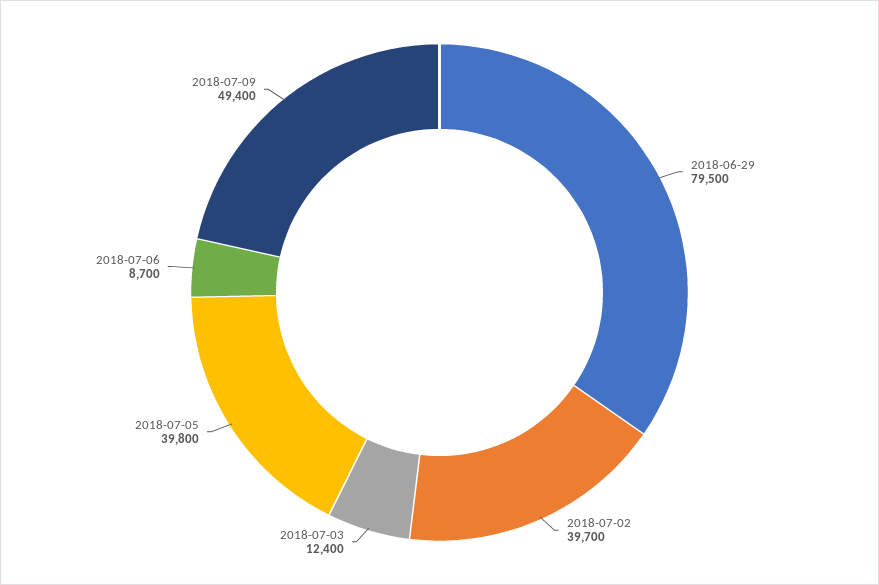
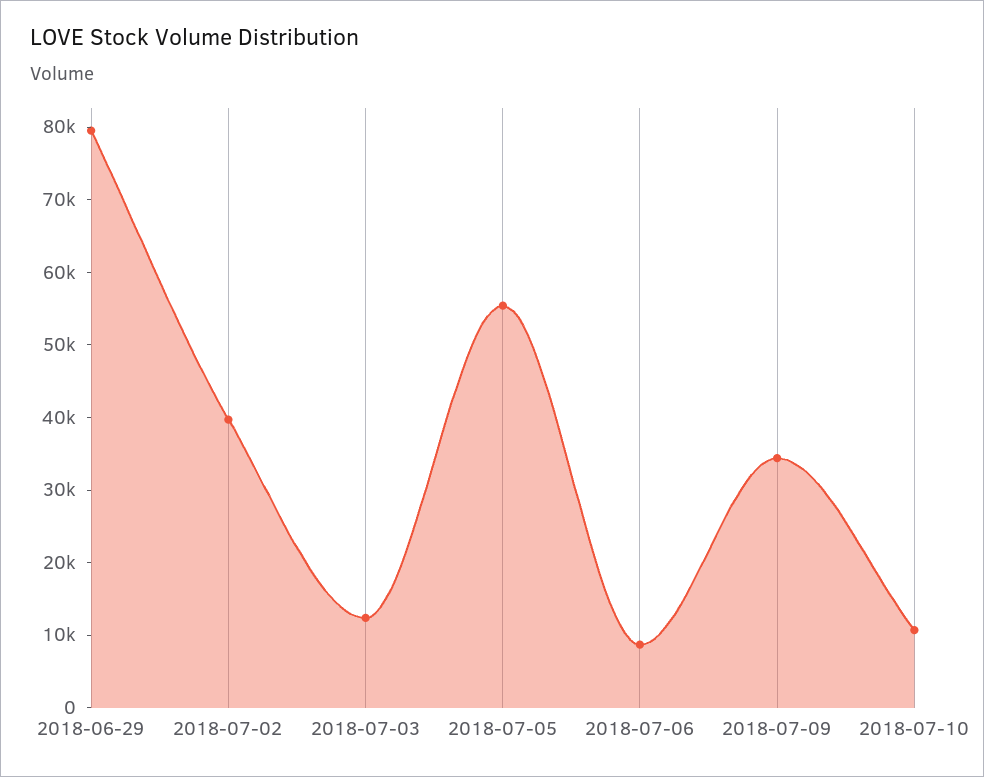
2018-07-05: 39800 -> 56000
2018-07-09: 49400 -> 34000
2018-07-10: none -> 10000

